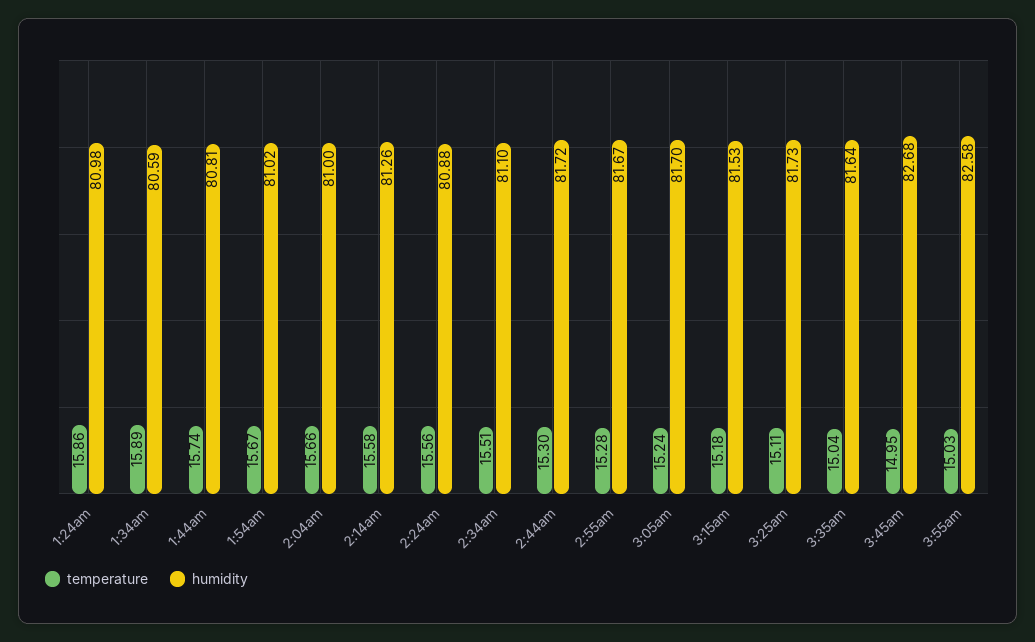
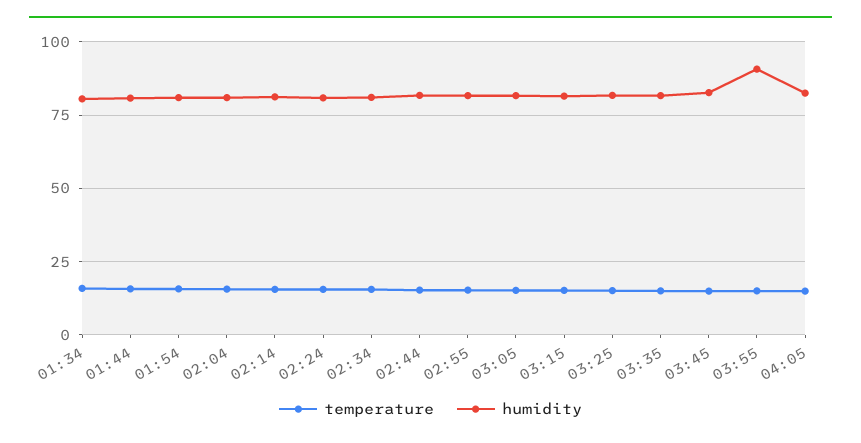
temperature, 1:24am: 15.86 -> none
humidity, 1:24am: 80.98 -> none
humidity, 3:55am: 82.58 -> 90
temperature, 04:05: none -> 15
humidity, 04:05: none -> 82.5

